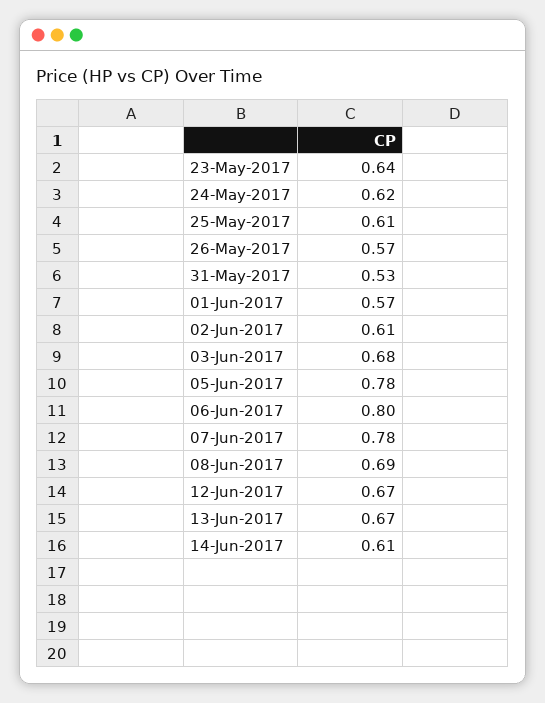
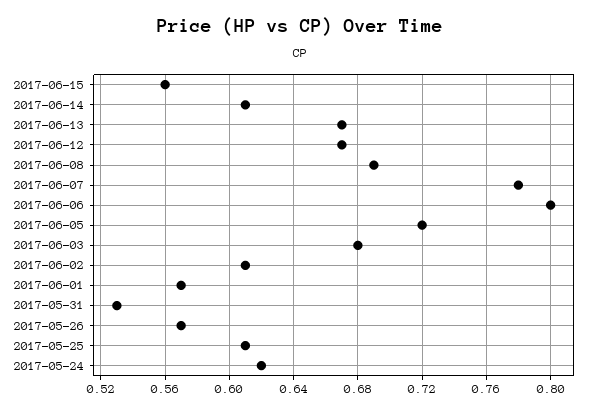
23-May-2017: 0.64 -> none
05-Jun-2017: 0.78 -> 0.72
2017-06-15: none -> 0.56

